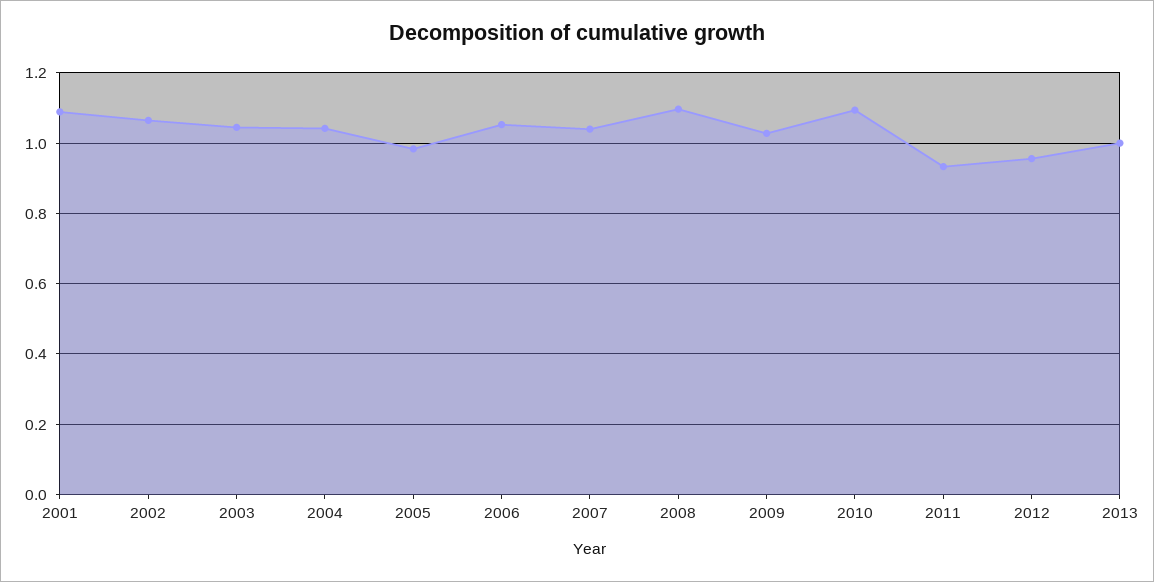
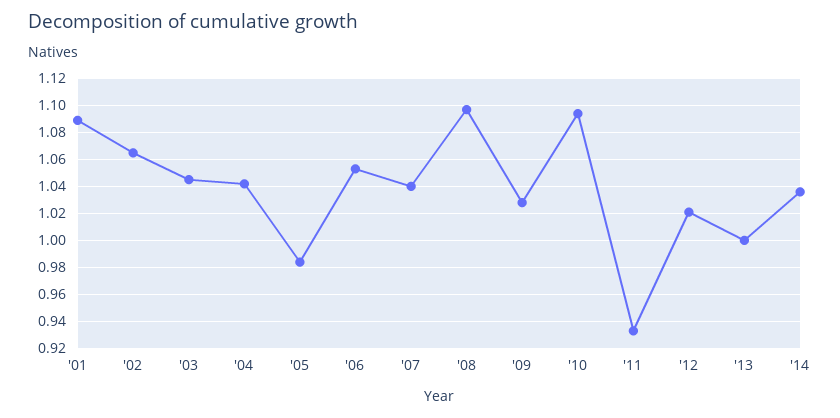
2012: 0.96 -> 1.02
'14: none -> 1.035

